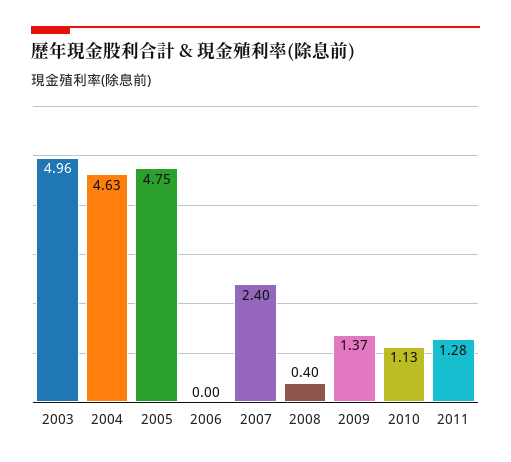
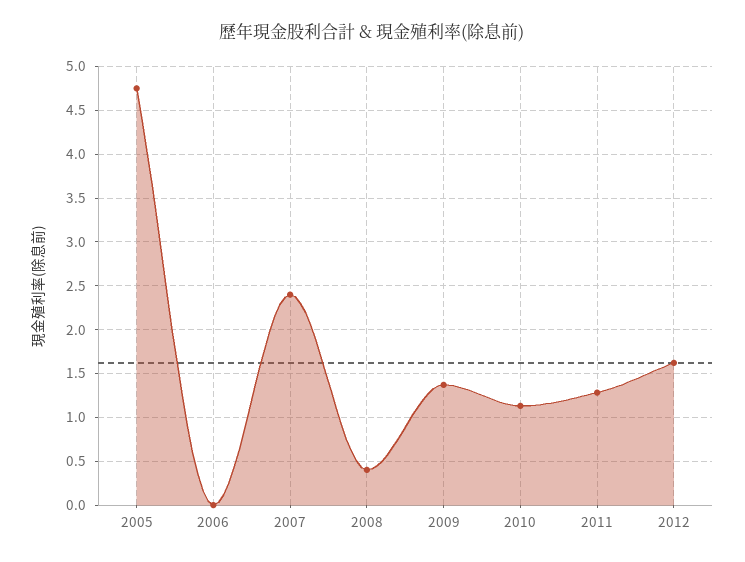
2003: 4.96 -> none
2004: 4.63 -> none
2012: none -> 1.6

